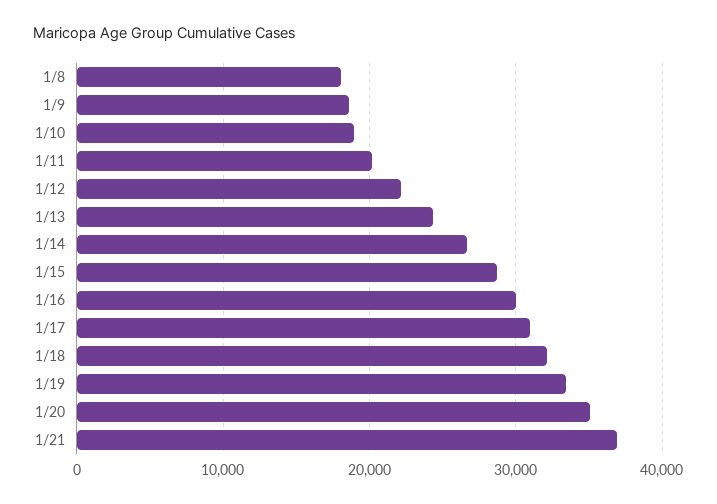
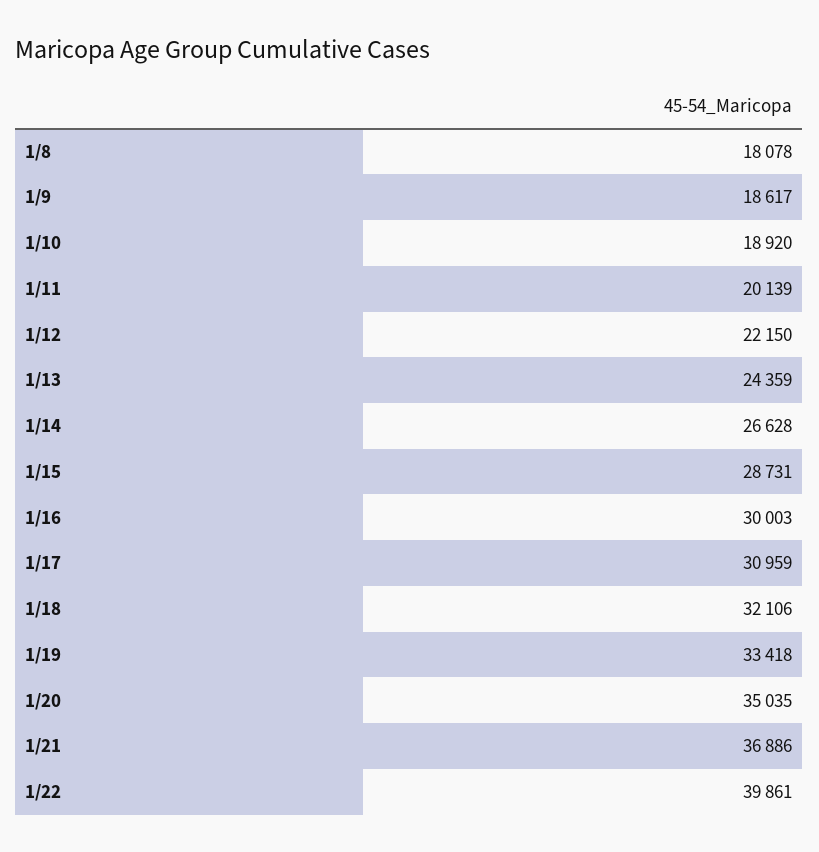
1/22: none -> 39861

